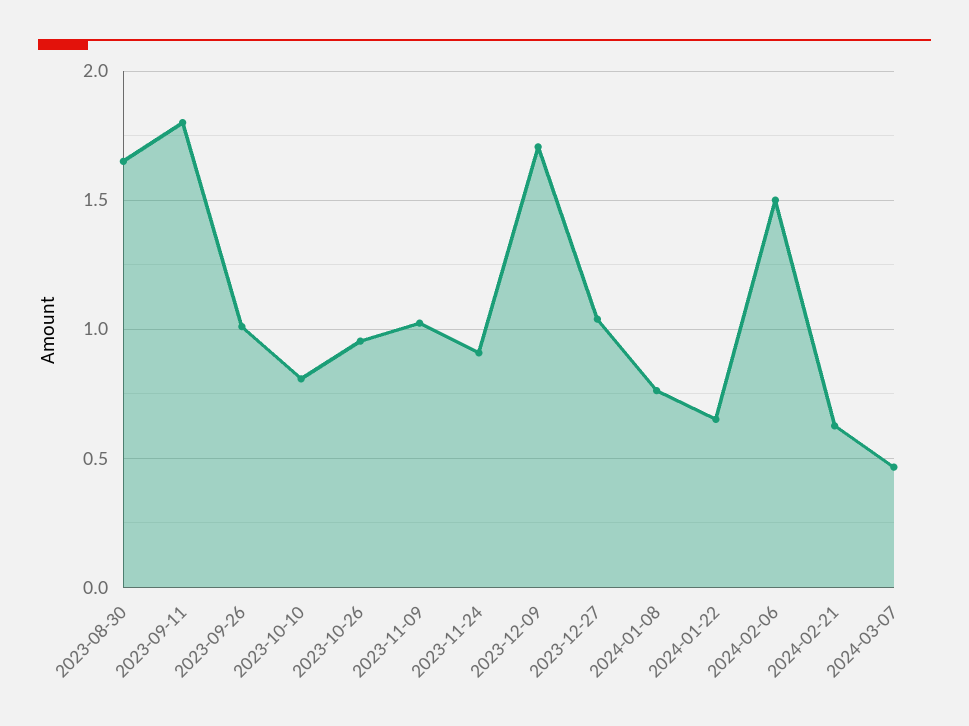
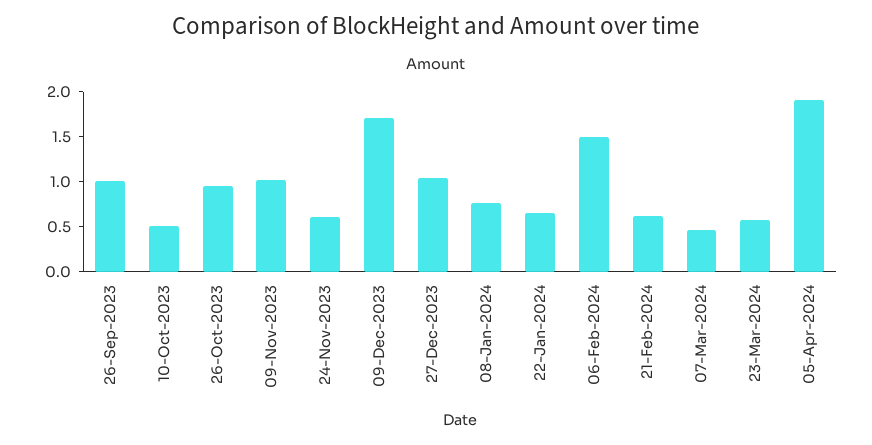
2023-08-30: 1.65 -> none
2023-09-11: 1.8 -> none
2023-10-10: 0.8 -> 0.5
2023-11-24: 0.9 -> 0.6
23-Mar-2024: none -> 0.6
05-Apr-2024: none -> 1.9

